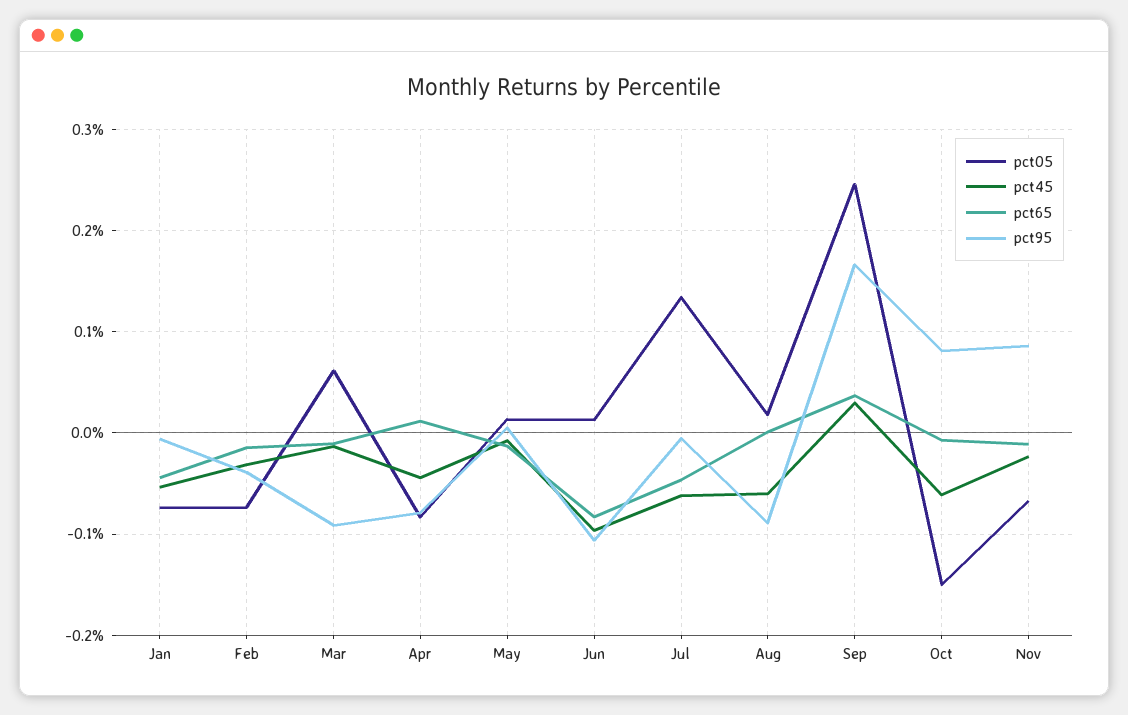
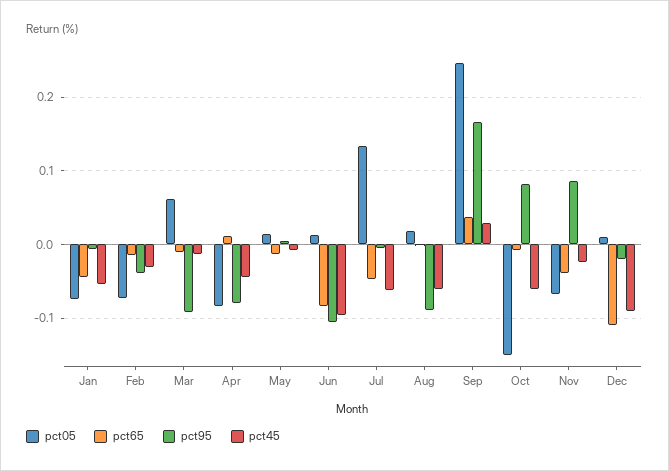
pct65, Nov: -0.01 -> -0.04
pct05, Dec: none -> 0.01
pct65, Dec: none -> -0.11
pct95, Dec: none -> -0.02
pct45, Dec: none -> -0.09

